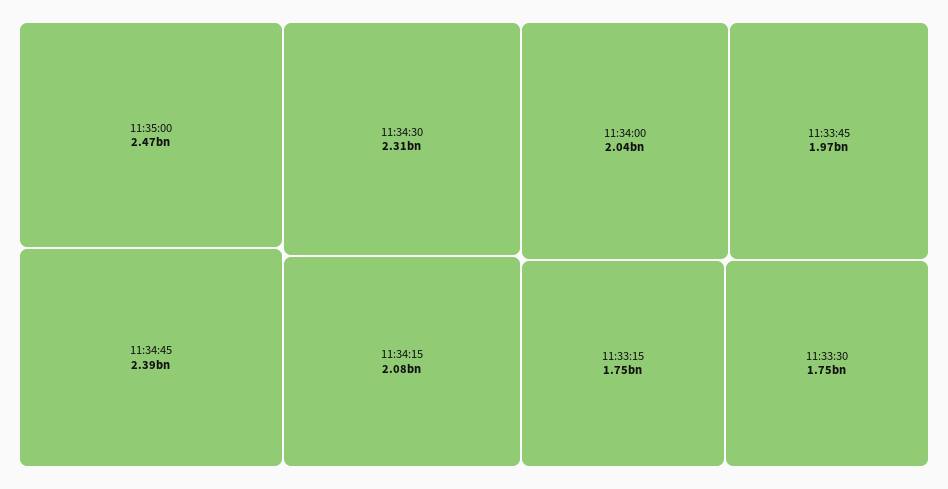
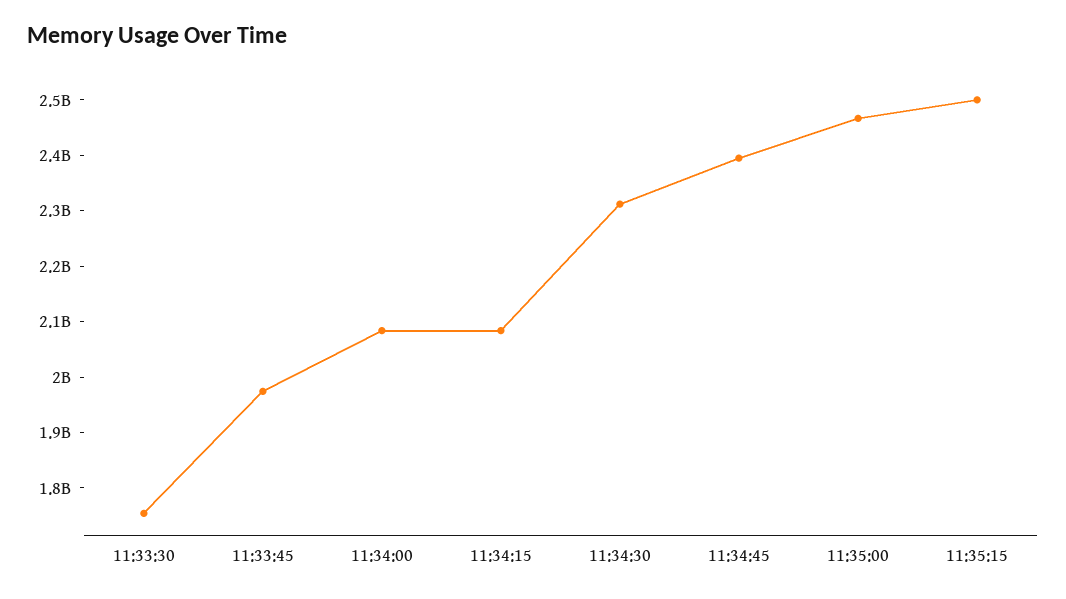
11:34:00: 2040000000 -> 2080000000
11:33:15: 1750000000 -> none
11:35:15: none -> 2500000000

